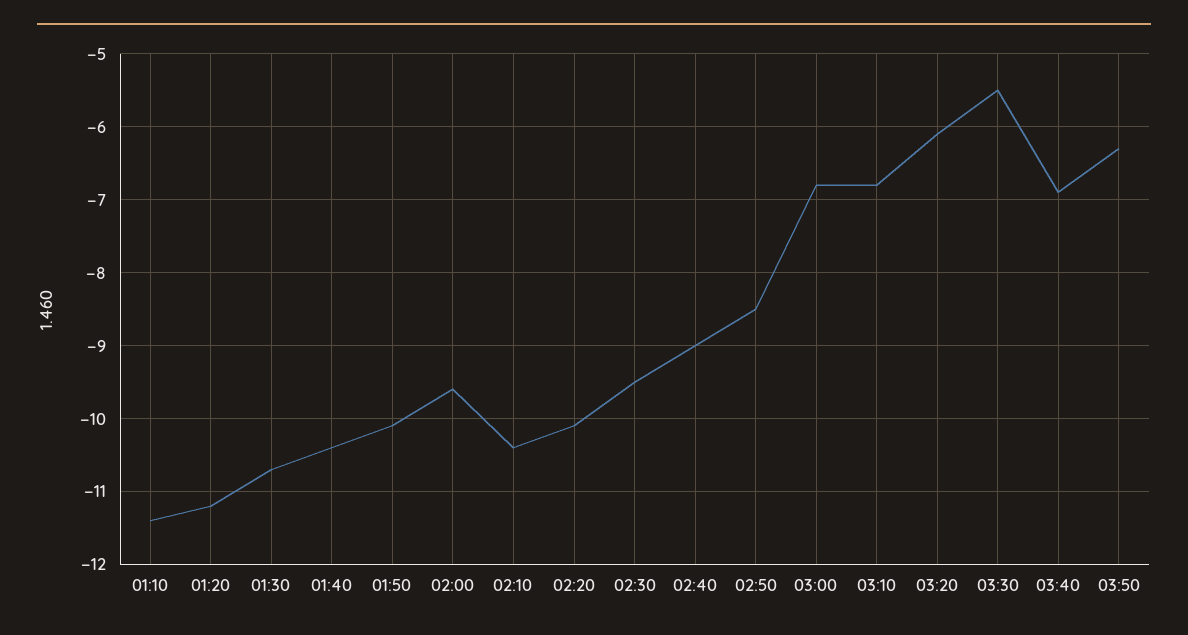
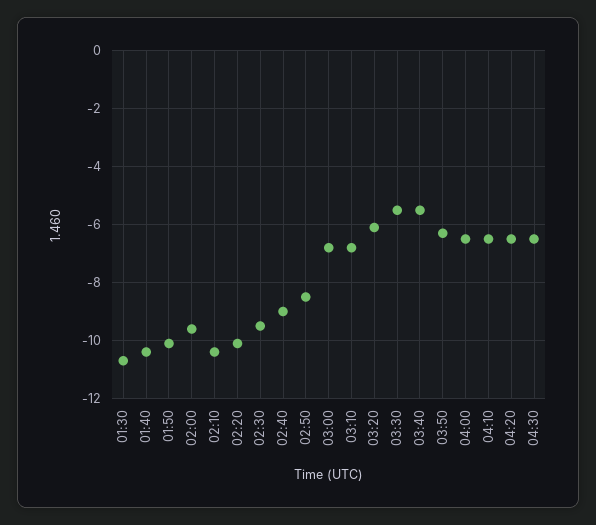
01:10: -11.4 -> none
01:20: -11.2 -> none
03:40: -6.9 -> -5.5
04:00: none -> -6.5
04:10: none -> -6.5
04:20: none -> -6.5
04:30: none -> -6.5

